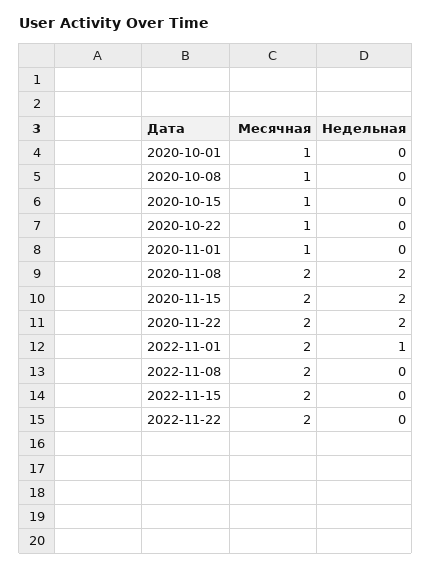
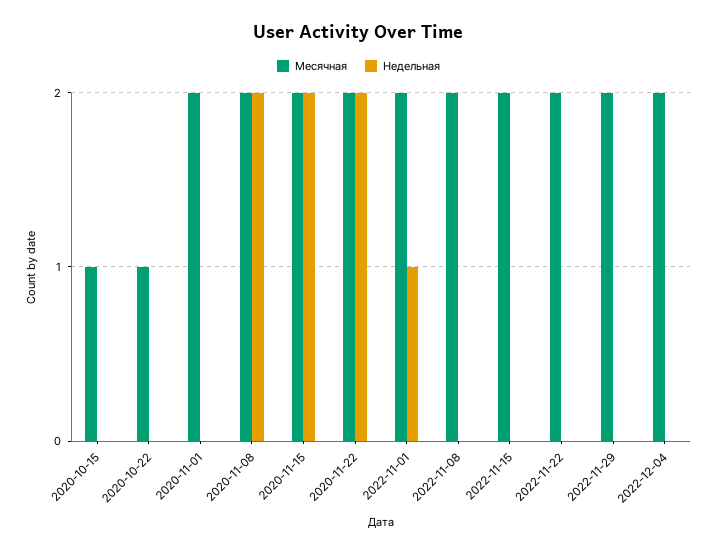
Месячная, 2020-10-01: 1 -> none
Недельная, 2020-10-01: 0 -> none
Месячная, 2020-10-08: 1 -> none
Недельная, 2020-10-08: 0 -> none
Месячная, 2020-11-01: 1 -> 2
Месячная, 2022-11-29: none -> 2
Недельная, 2022-11-29: none -> 0
Месячная, 2022-12-04: none -> 2
Недельная, 2022-12-04: none -> 0

